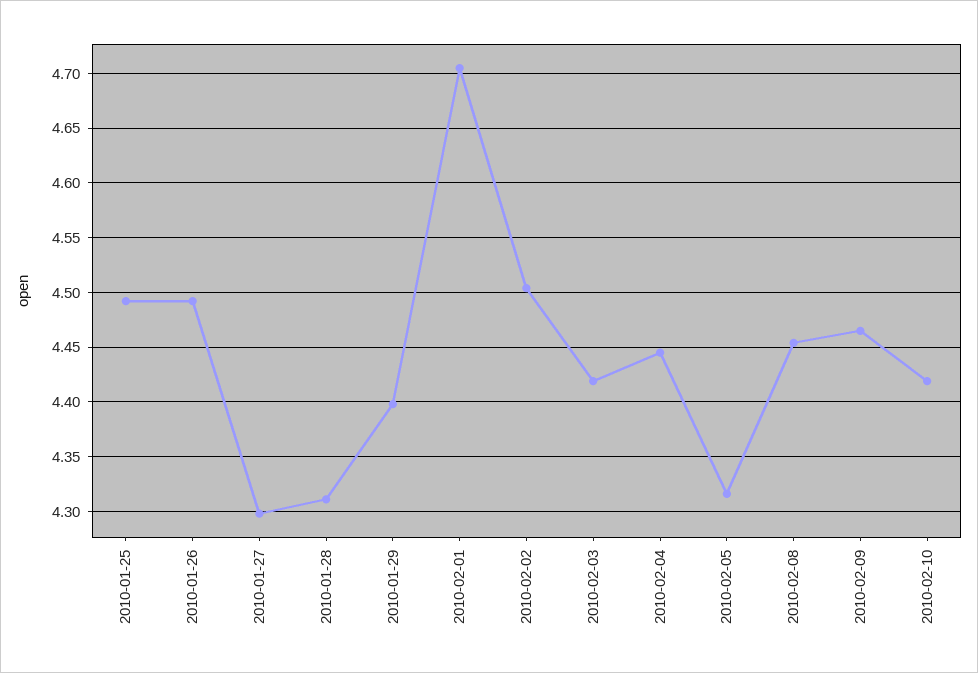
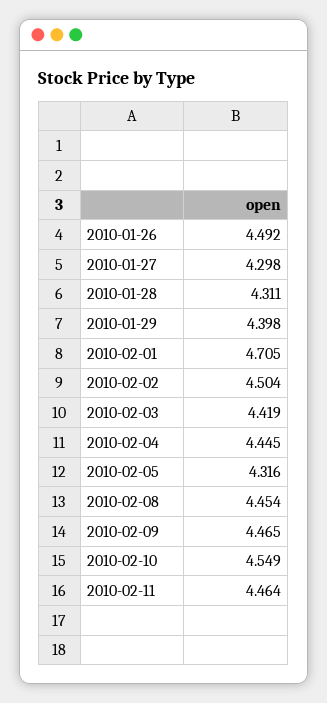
2010-01-25: 4.49 -> none
2010-02-10: 4.42 -> 4.549
2010-02-11: none -> 4.464

